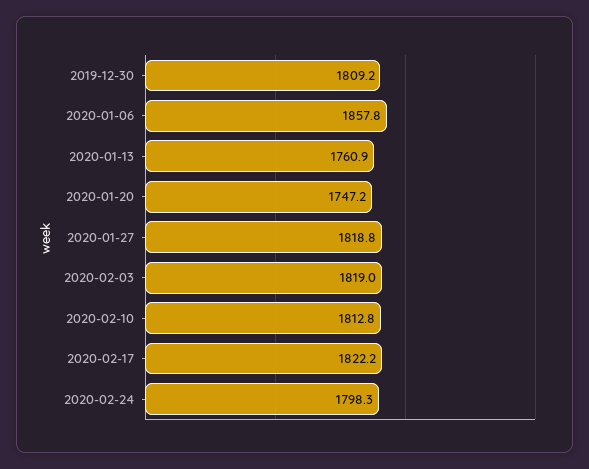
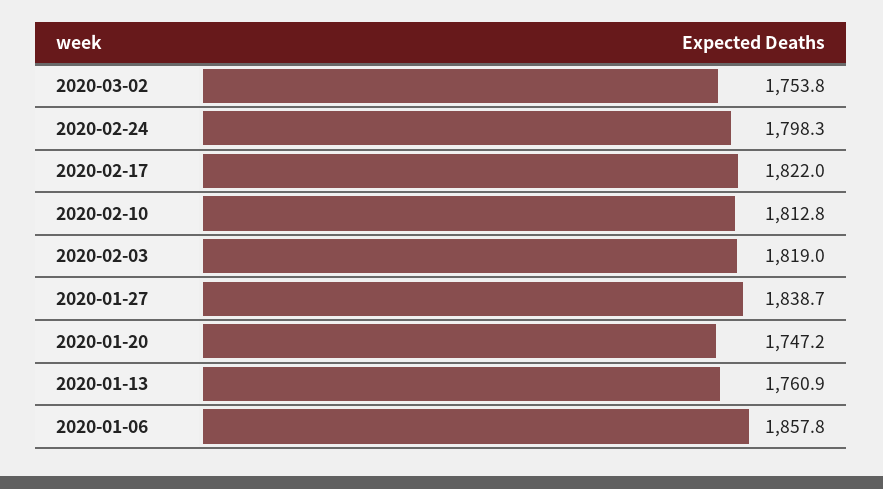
2019-12-30: 1809.2 -> none
2020-01-27: 1818.8 -> 1838.7
2020-02-17: 1822.2 -> 1822
2020-03-02: none -> 1753.8

